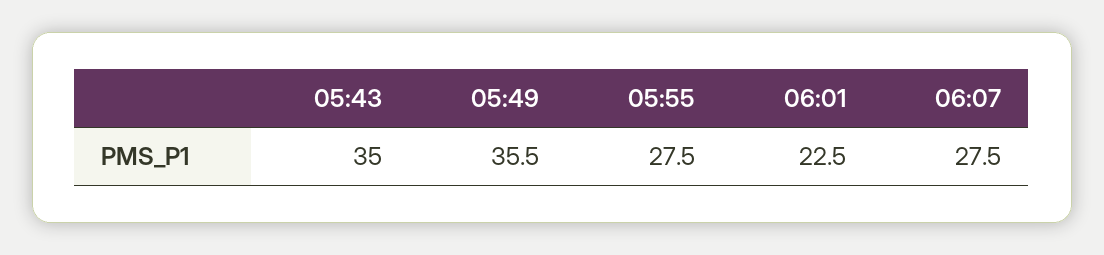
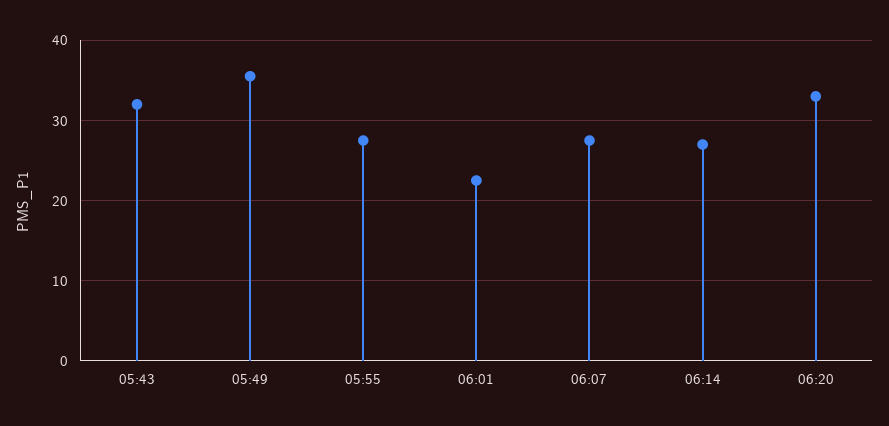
05:43: 35 -> 32
06:14: none -> 27
06:20: none -> 33

